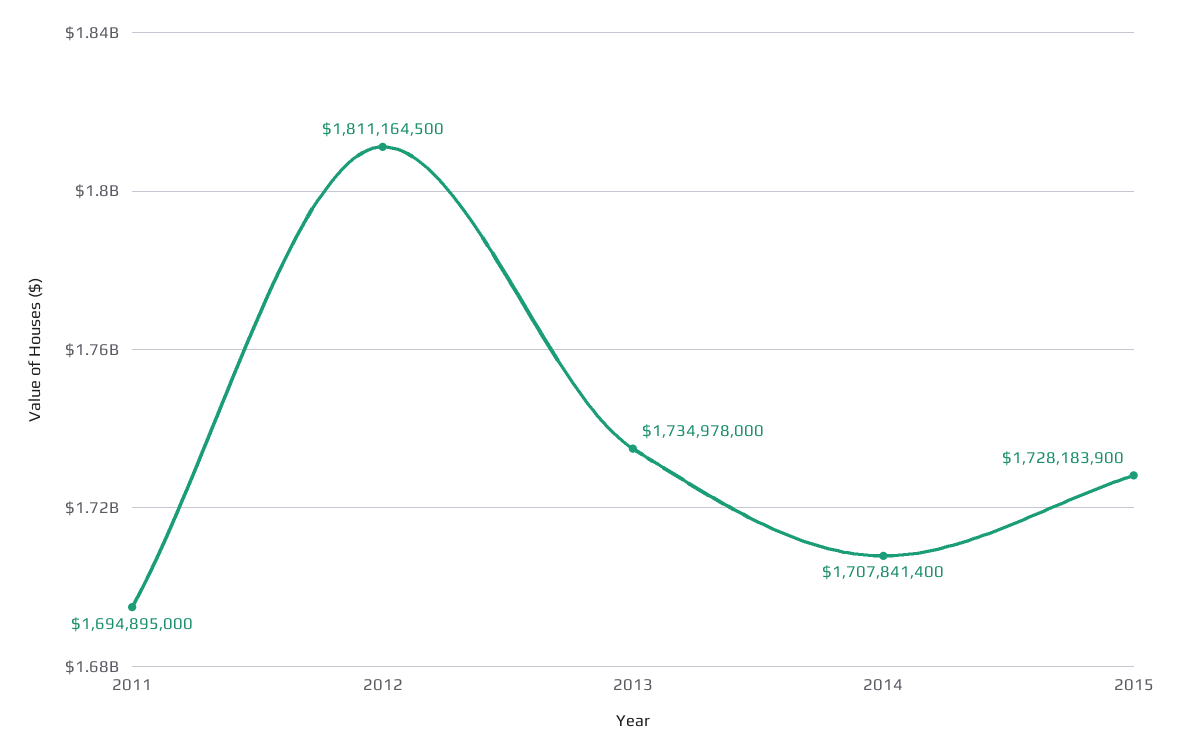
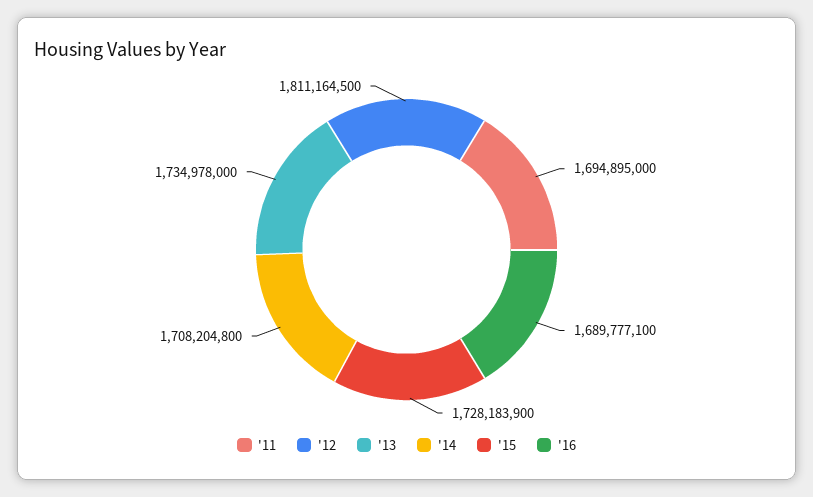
2014: 1707841400 -> 1708204800
'16: none -> 1689777100

